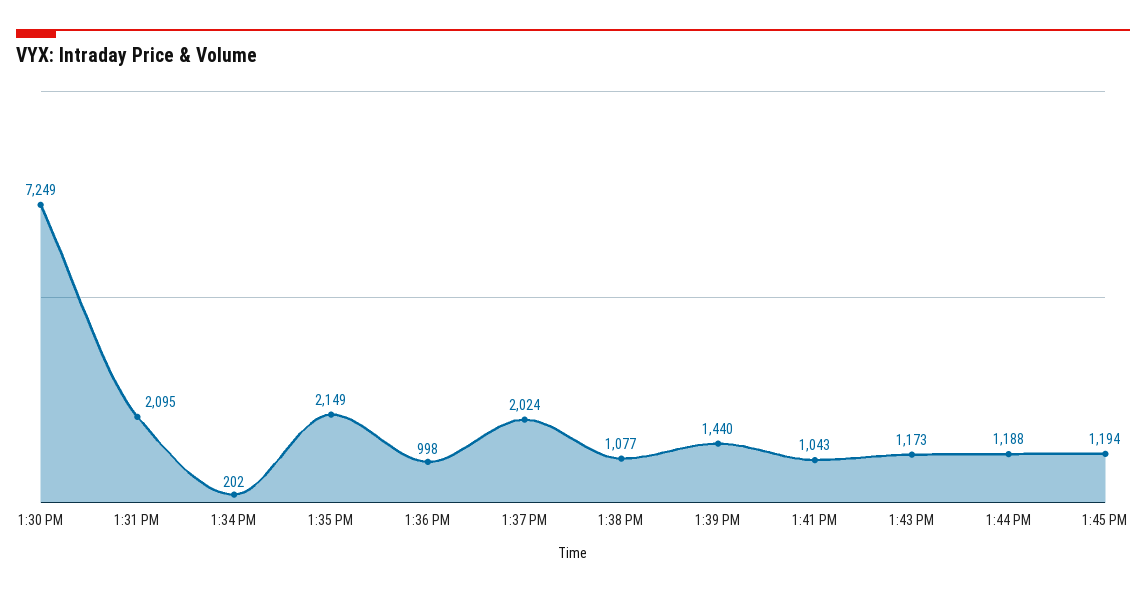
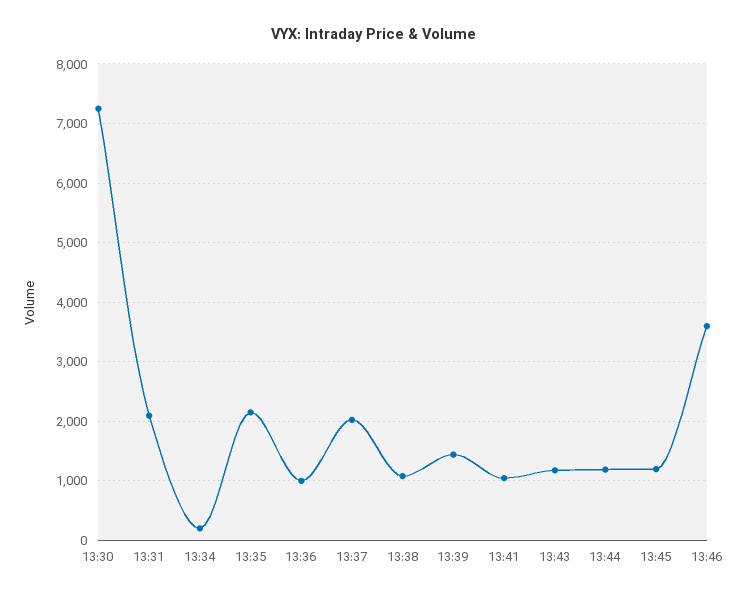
13:46: none -> 3600

